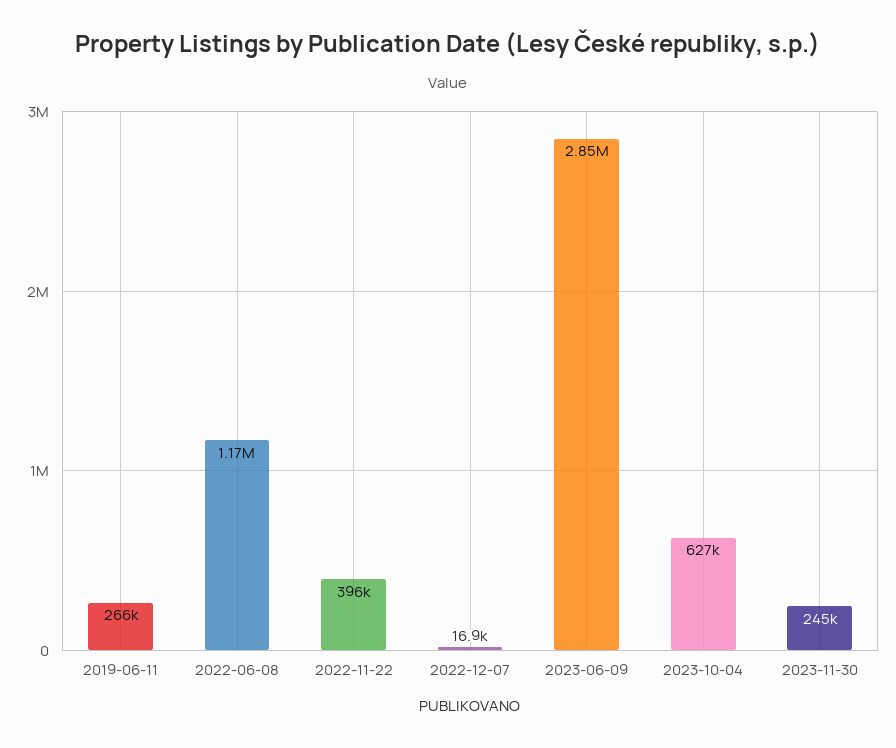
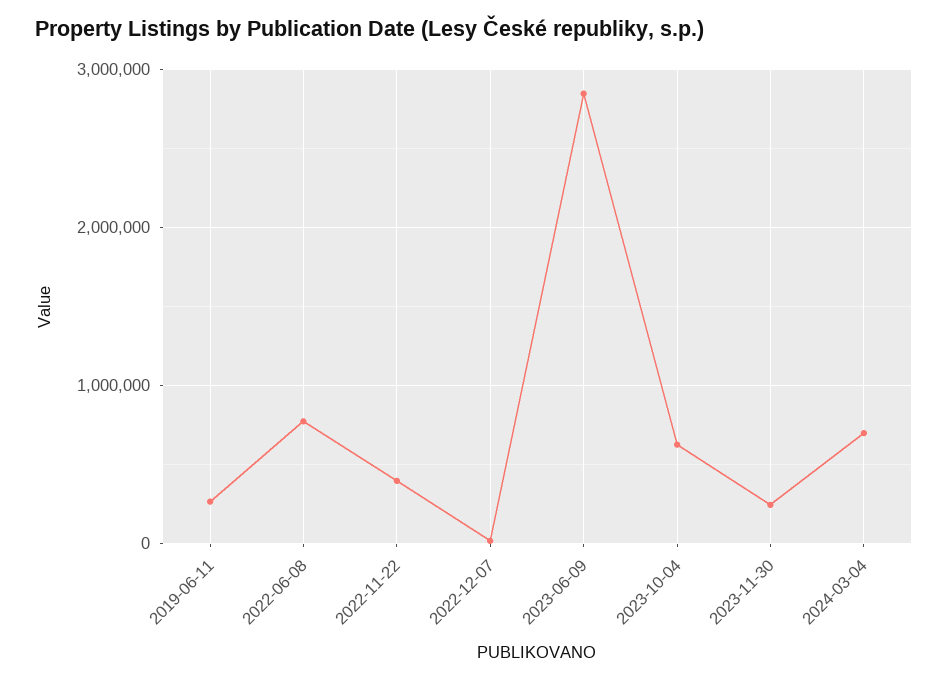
2022-06-08: 1170000 -> 800000
2024-03-04: none -> 700000

